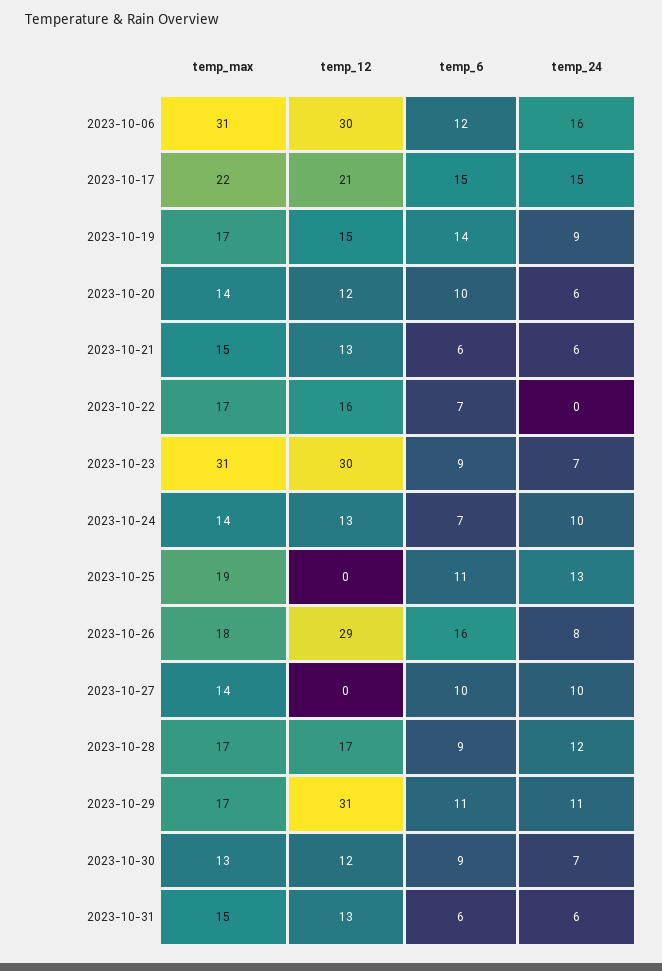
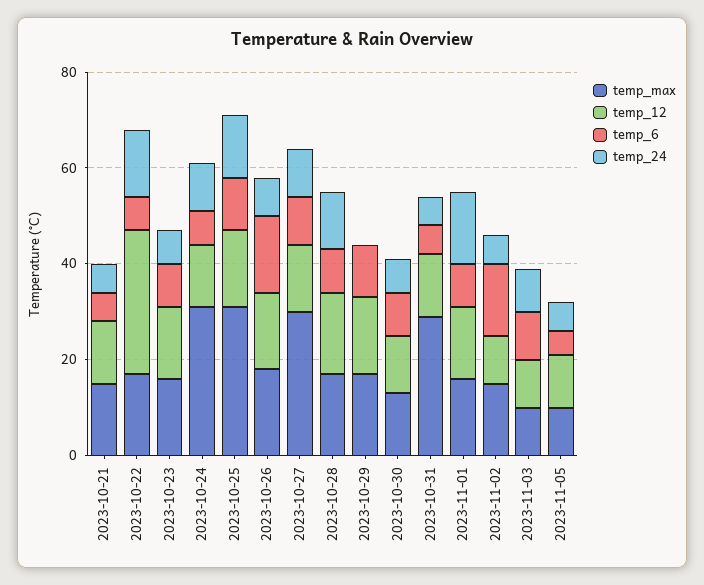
temp_max, 2023-10-06: 31 -> none
temp_12, 2023-10-06: 30 -> none
temp_6, 2023-10-06: 12 -> none
temp_24, 2023-10-06: 16 -> none
temp_max, 2023-10-17: 22 -> none
temp_12, 2023-10-17: 21 -> none
temp_6, 2023-10-17: 15 -> none
temp_24, 2023-10-17: 15 -> none
temp_max, 2023-10-19: 17 -> none
temp_12, 2023-10-19: 15 -> none
temp_6, 2023-10-19: 14 -> none
temp_24, 2023-10-19: 9 -> none
temp_max, 2023-10-20: 14 -> none
temp_12, 2023-10-20: 12 -> none
temp_6, 2023-10-20: 10 -> none
temp_24, 2023-10-20: 6 -> none
temp_12, 2023-10-22: 16 -> 30
temp_24, 2023-10-22: 0 -> 15
temp_max, 2023-10-23: 31 -> 15
temp_12, 2023-10-23: 30 -> 15
temp_max, 2023-10-24: 14 -> 30
temp_max, 2023-10-25: 19 -> 30
temp_12, 2023-10-25: 0 -> 15
temp_12, 2023-10-26: 29 -> 15
temp_max, 2023-10-27: 14 -> 30
temp_12, 2023-10-27: 0 -> 15
temp_12, 2023-10-29: 31 -> 15
temp_24, 2023-10-29: 11 -> 0
temp_max, 2023-10-31: 15 -> 30
temp_max, 2023-11-01: none -> 15
temp_12, 2023-11-01: none -> 15
temp_6, 2023-11-01: none -> 10
temp_24, 2023-11-01: none -> 15
temp_max, 2023-11-02: none -> 15
temp_12, 2023-11-02: none -> 10
temp_6, 2023-11-02: none -> 15
temp_24, 2023-11-02: none -> 5
temp_max, 2023-11-03: none -> 10
temp_12, 2023-11-03: none -> 10
temp_6, 2023-11-03: none -> 10
temp_24, 2023-11-03: none -> 10
temp_max, 2023-11-05: none -> 10
temp_12, 2023-11-05: none -> 10
temp_6, 2023-11-05: none -> 5
temp_24, 2023-11-05: none -> 5

